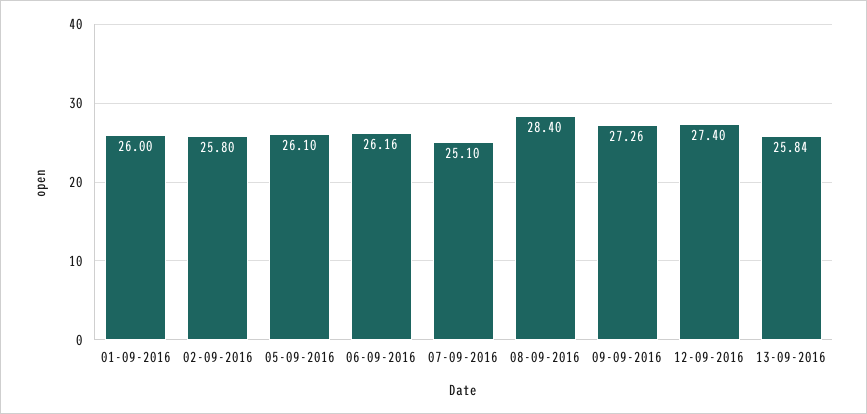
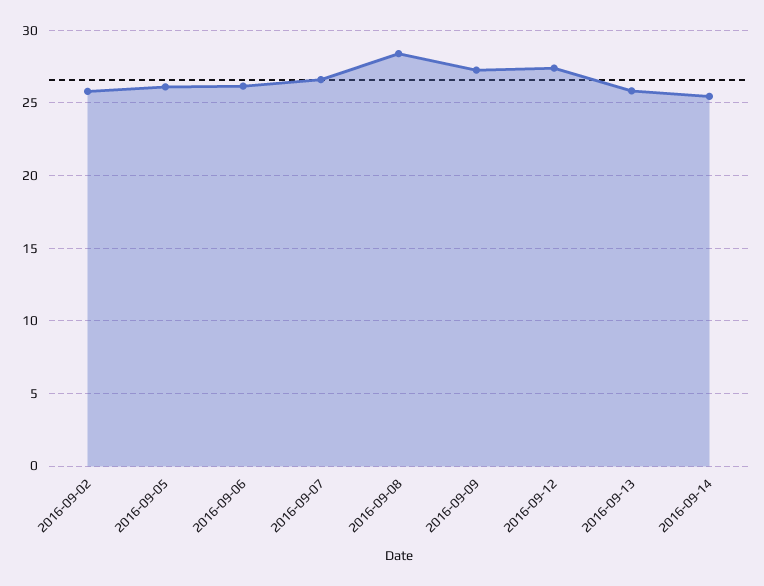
01-09-2016: 26 -> none
07-09-2016: 25.1 -> 26.5
2016-09-14: none -> 25.5

